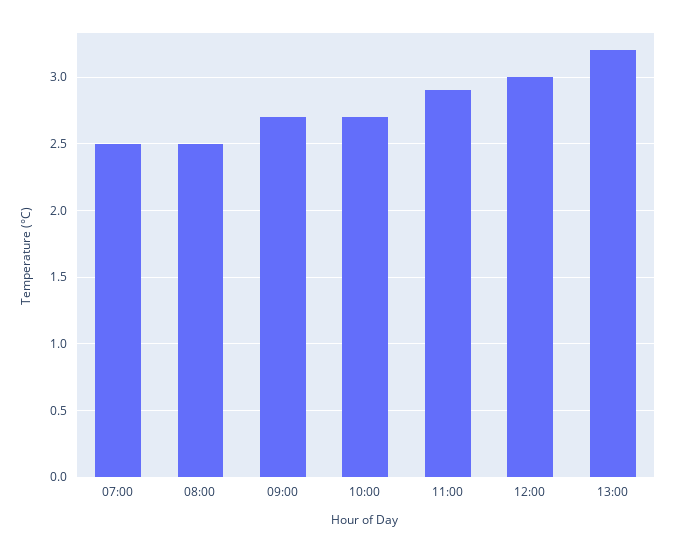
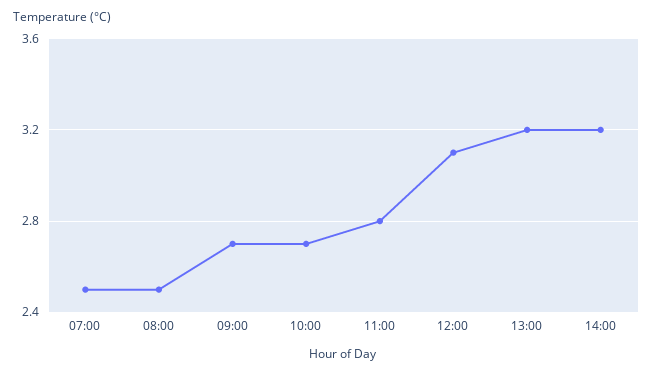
11:00: 2.9 -> 2.8
12:00: 3 -> 3.1
14:00: none -> 3.2

